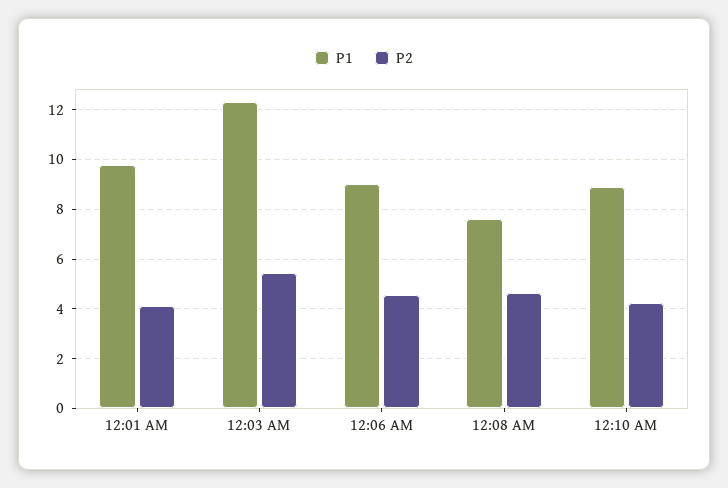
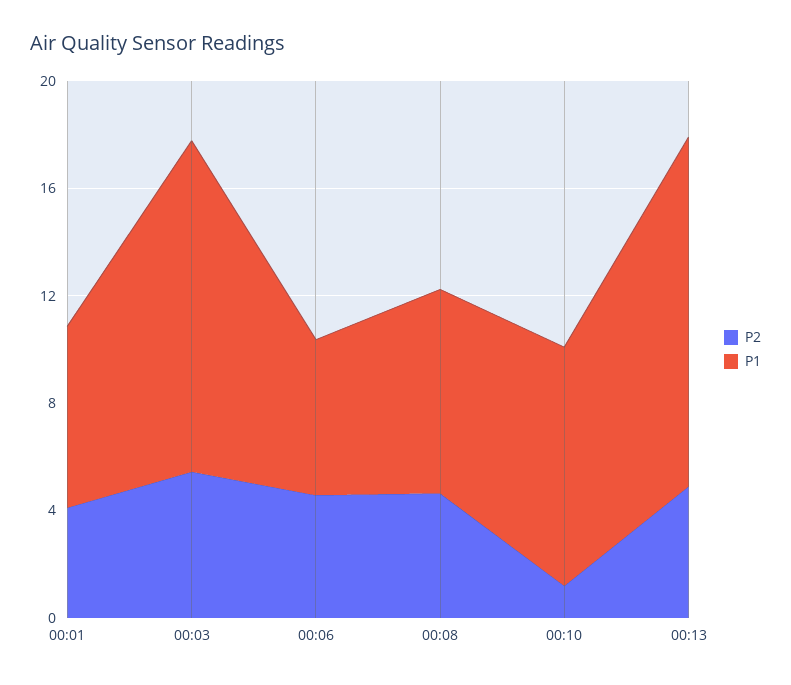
P1, 12:01 AM: 9.75 -> 7
P1, 12:06 AM: 9 -> 6
P2, 12:10 AM: 4.25 -> 1
P2, 00:13: none -> 5
P1, 00:13: none -> 13

